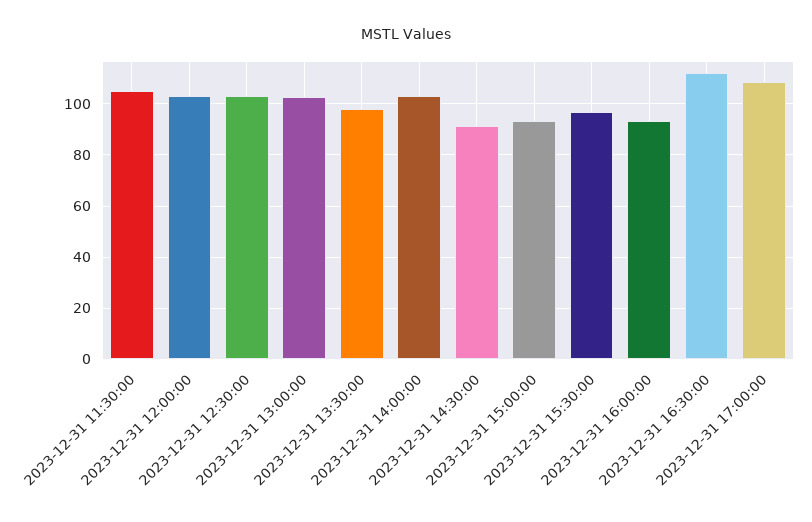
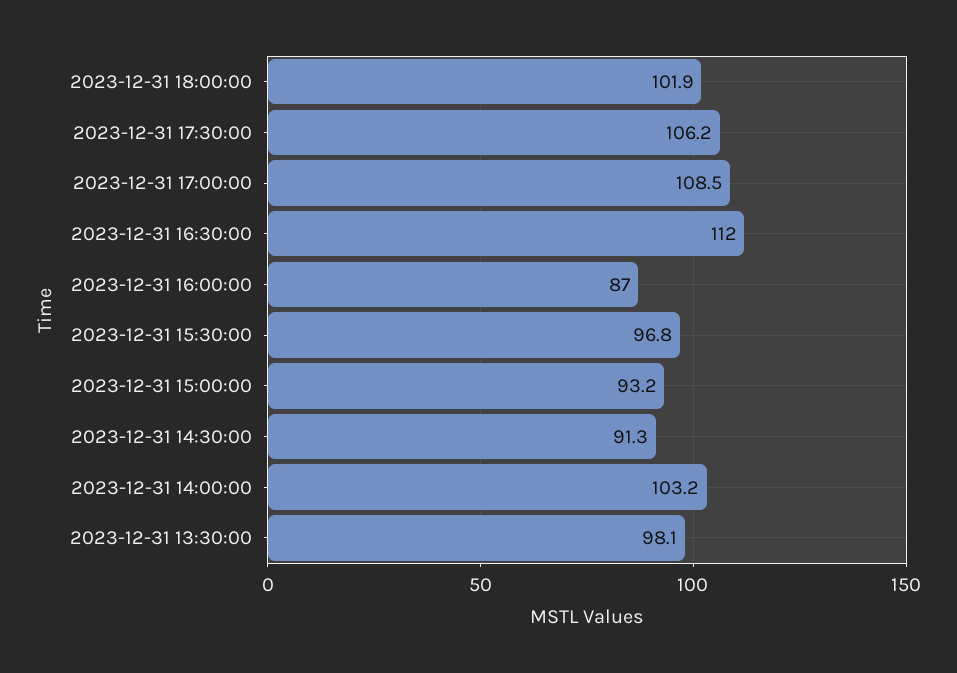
2023-12-31 11:30:00: 105 -> none
2023-12-31 12:00:00: 102.5 -> none
2023-12-31 12:30:00: 102.5 -> none
2023-12-31 13:00:00: 102.5 -> none
2023-12-31 16:00:00: 92.5 -> 87
2023-12-31 18:00:00: none -> 101.9
2023-12-31 17:30:00: none -> 106.2

